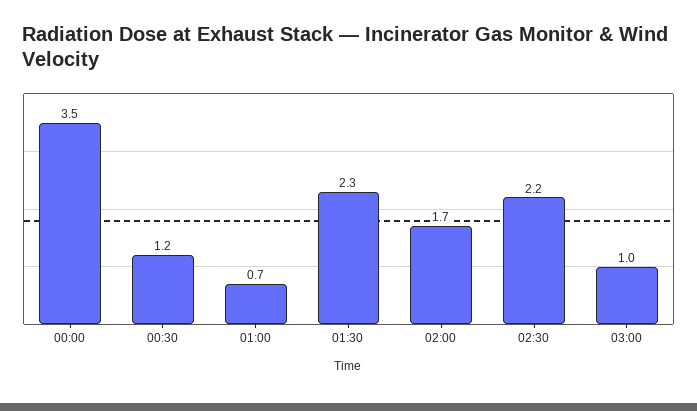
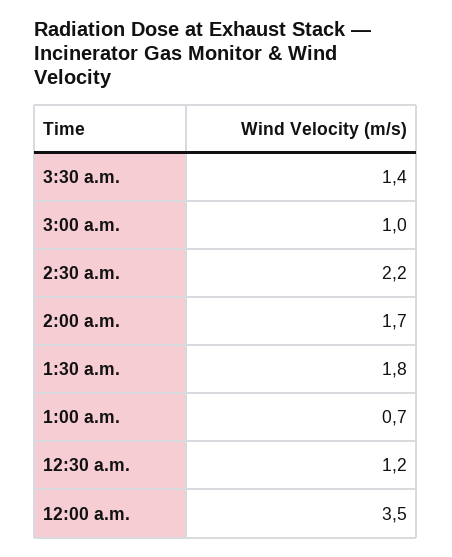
01:30: 2.3 -> 1.8
3:30 a.m.: none -> 1.4

